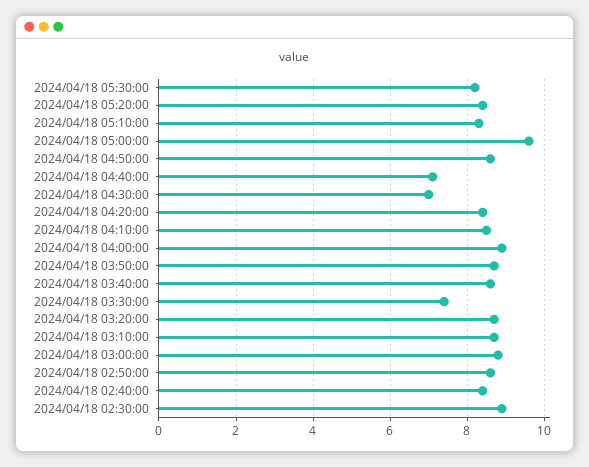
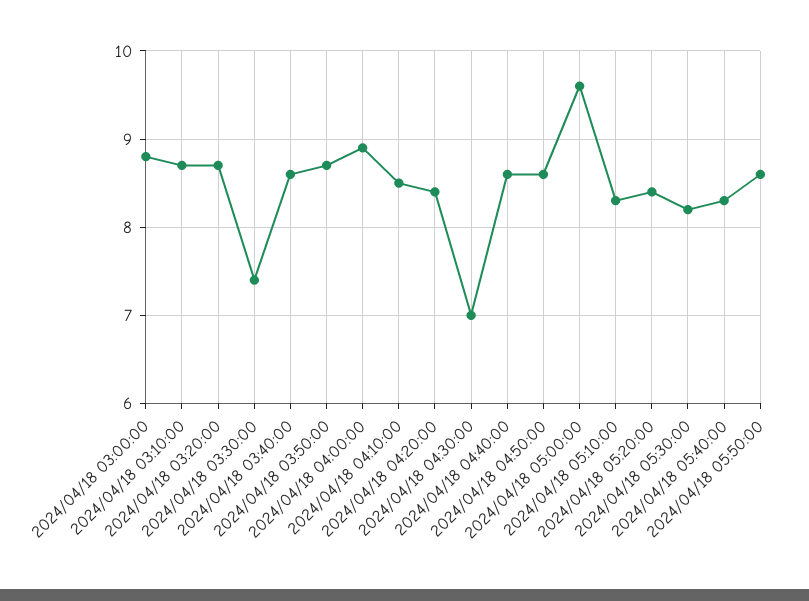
2024/04/18 04:40:00: 7 -> 8.6
2024/04/18 02:50:00: 8.5 -> none
2024/04/18 02:40:00: 8.5 -> none
2024/04/18 02:30:00: 9 -> none
2024/04/18 05:40:00: none -> 8.3
2024/04/18 05:50:00: none -> 8.6

